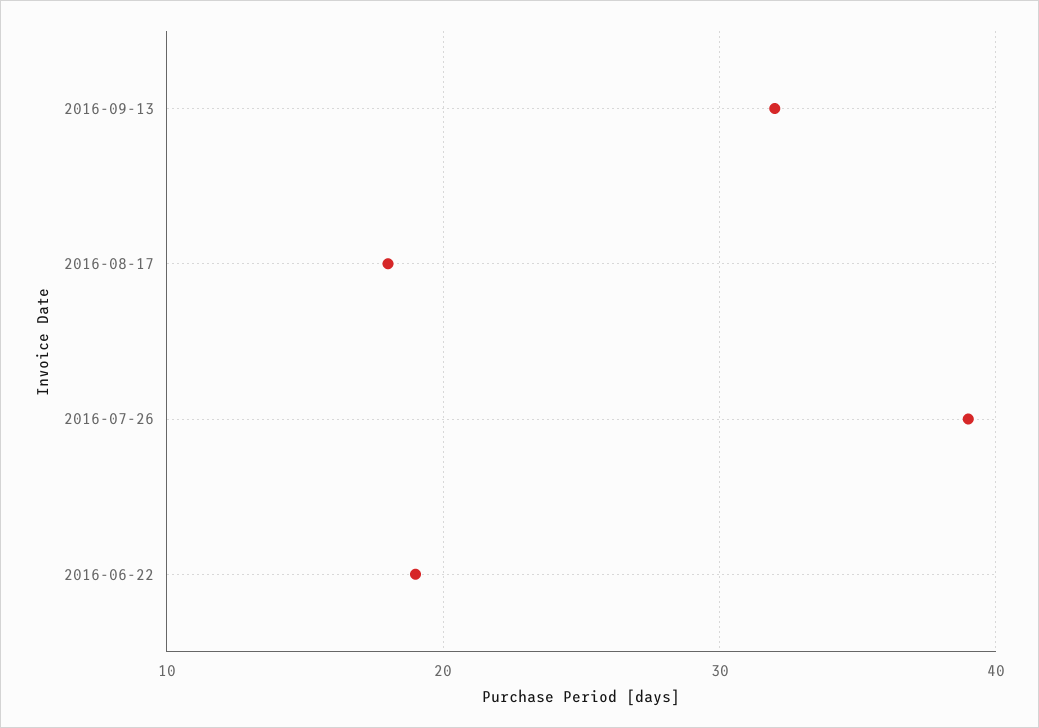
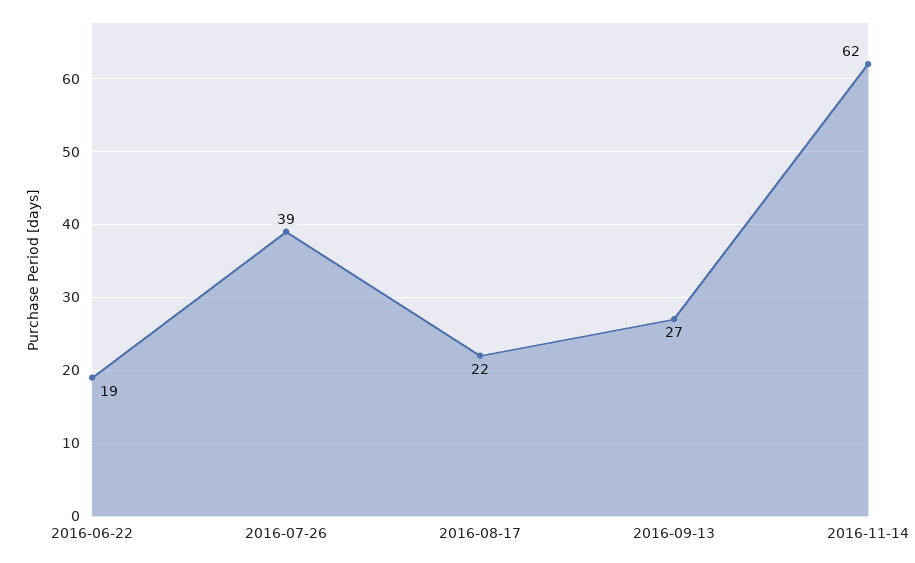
2016-09-13: 32 -> 27
2016-08-17: 18 -> 22
2016-11-14: none -> 62

